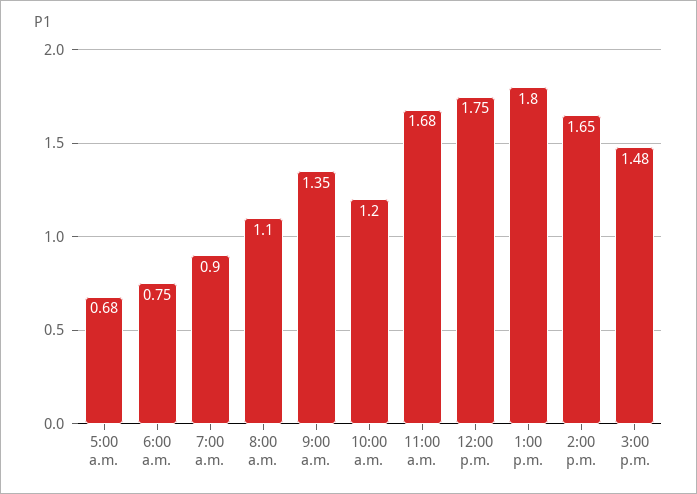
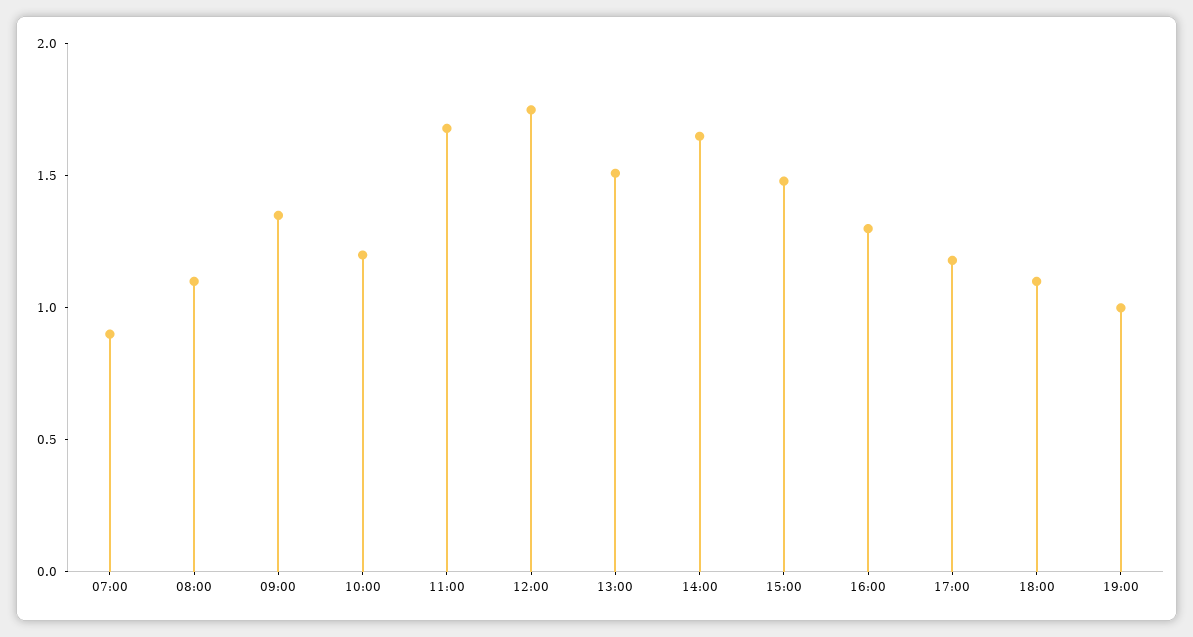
5:00 a.m.: 0.68 -> none
6:00 a.m.: 0.75 -> none
1:00 p.m.: 1.8 -> 1.5
16:00: none -> 1.3
17:00: none -> 1.2
18:00: none -> 1.1
19:00: none -> 1

